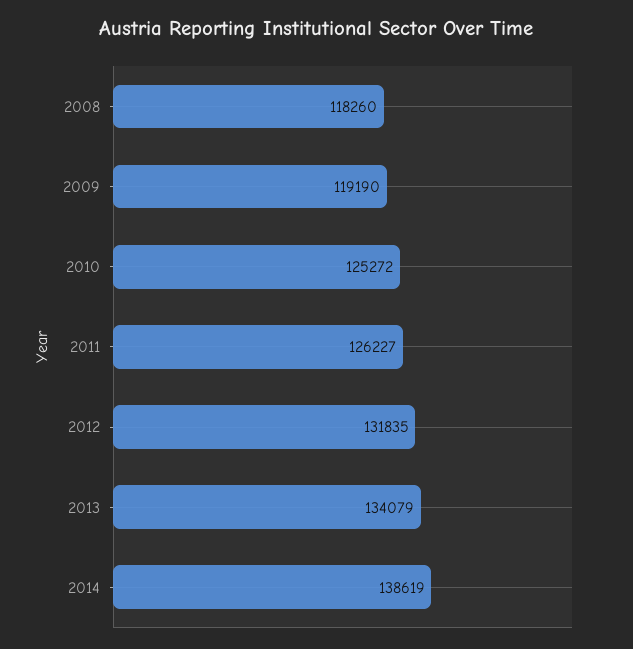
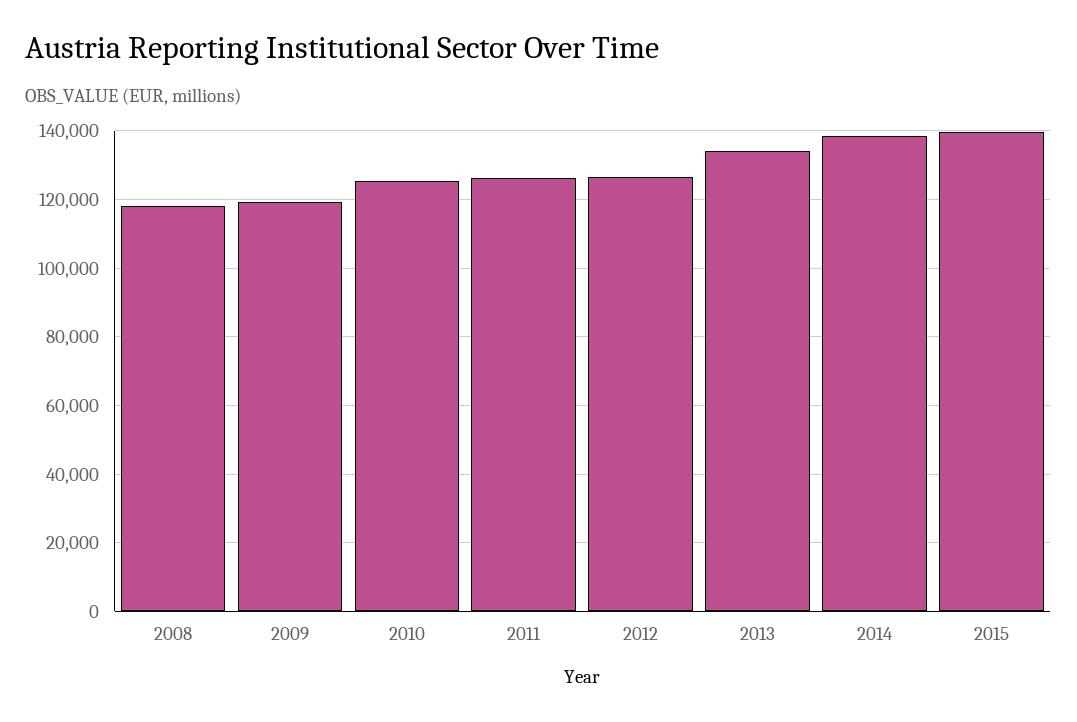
2012: 131835 -> 126000
2015: none -> 140000

